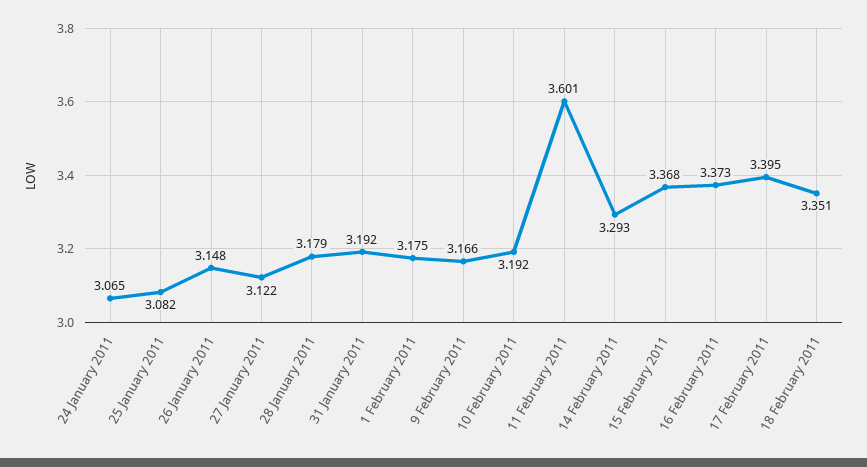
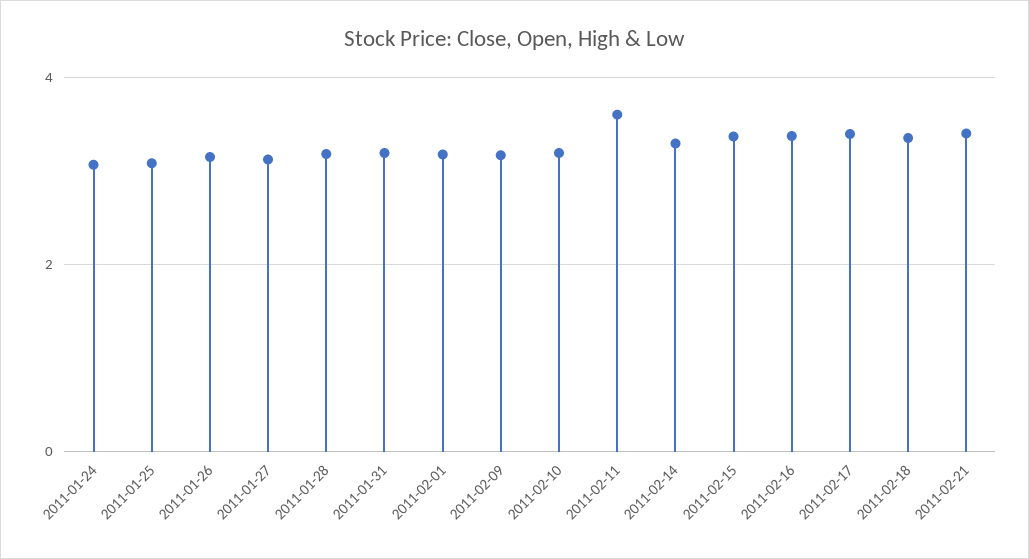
2011-02-21: none -> 3.4

